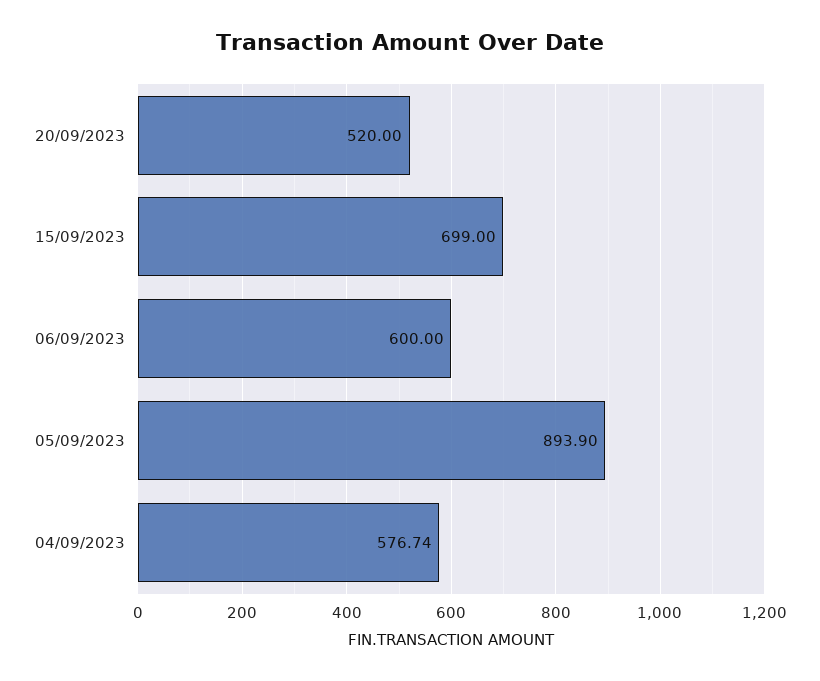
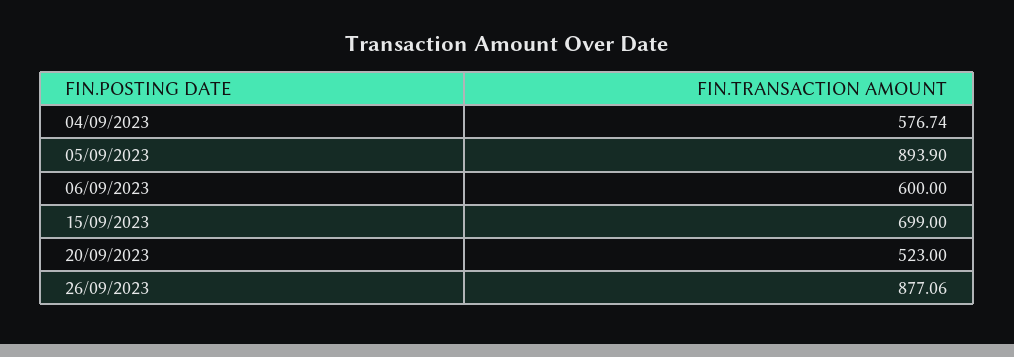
20/09/2023: 520 -> 523
26/09/2023: none -> 877.06

